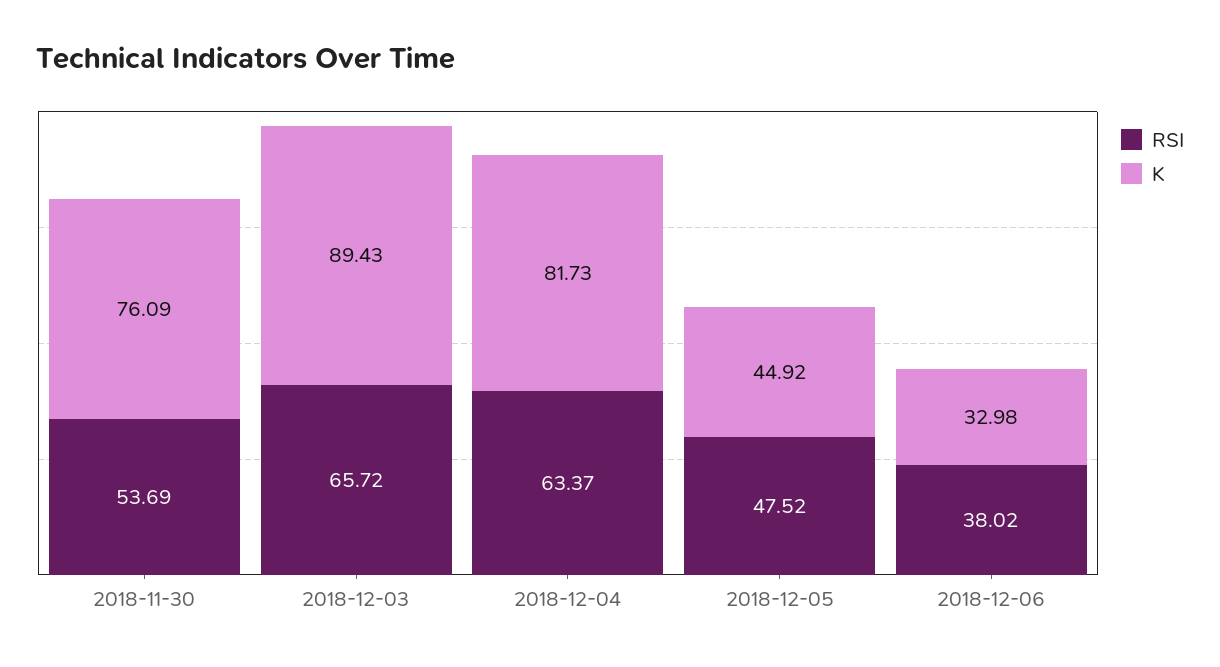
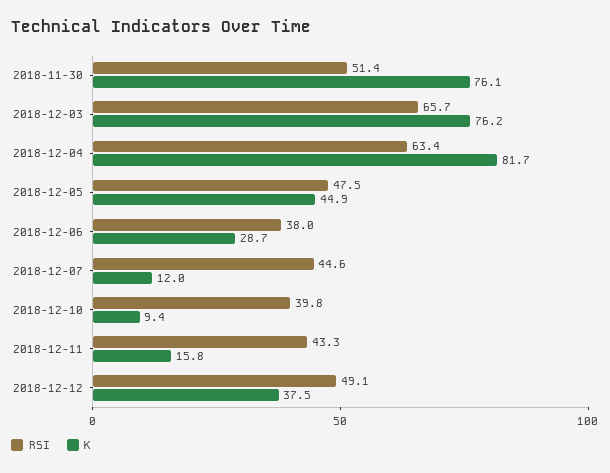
RSI, 2018-11-30: 53.69 -> 51.4
K, 2018-12-03: 89.43 -> 76.2
K, 2018-12-06: 32.98 -> 28.7
RSI, 2018-12-07: none -> 44.6
K, 2018-12-07: none -> 12
RSI, 2018-12-10: none -> 39.8
K, 2018-12-10: none -> 9.4
RSI, 2018-12-11: none -> 43.3
K, 2018-12-11: none -> 15.8
RSI, 2018-12-12: none -> 49.1
K, 2018-12-12: none -> 37.5

